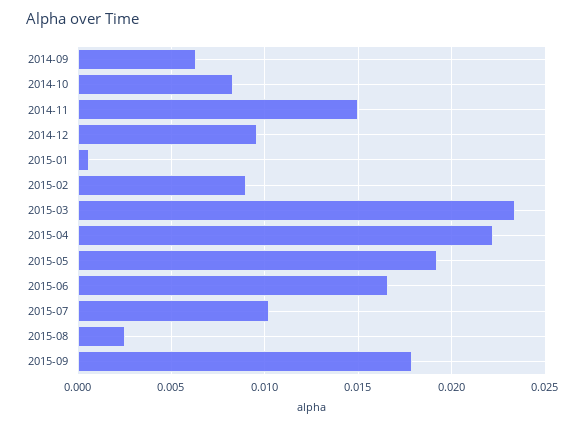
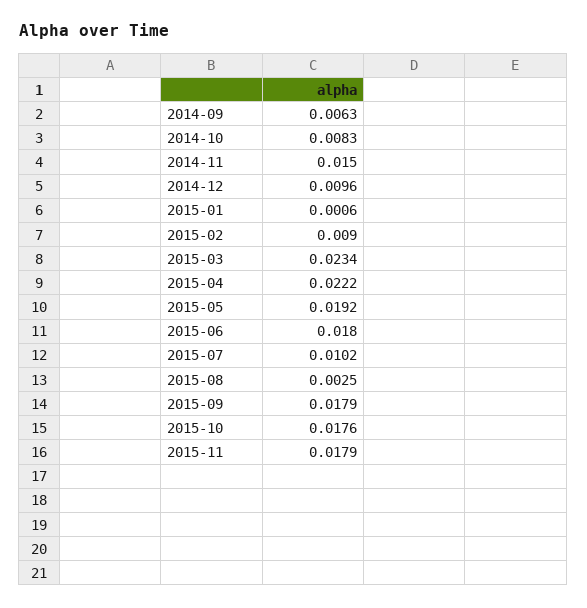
2015-06: 0.0165 -> 0.018
2015-10: none -> 0.0176
2015-11: none -> 0.0179

